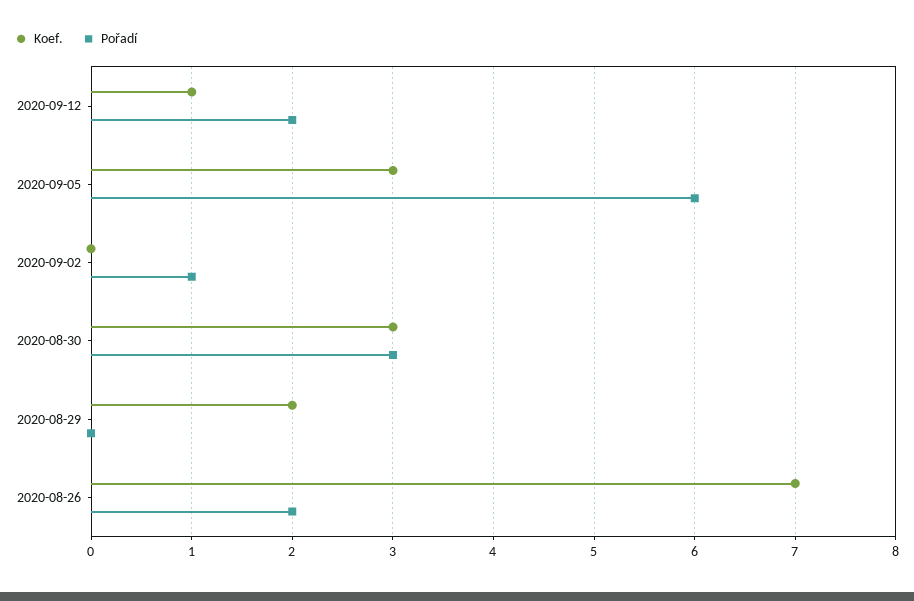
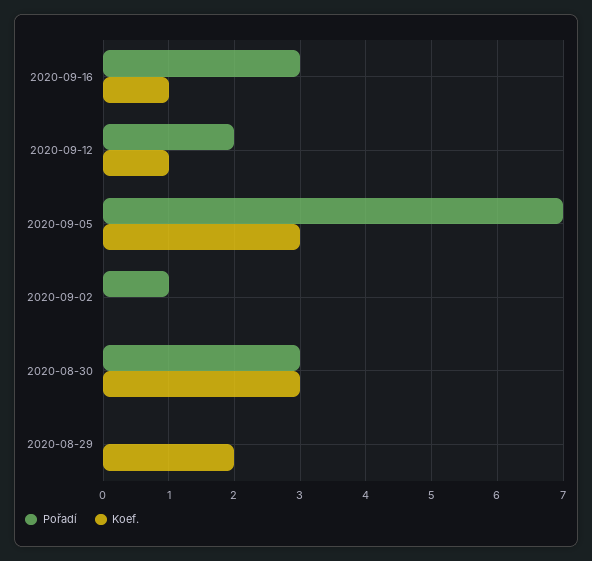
Pořadí, 2020-09-05: 6 -> 7
Koef., 2020-08-26: 7 -> none
Pořadí, 2020-08-26: 2 -> none
Pořadí, 2020-09-16: none -> 3
Koef., 2020-09-16: none -> 1

